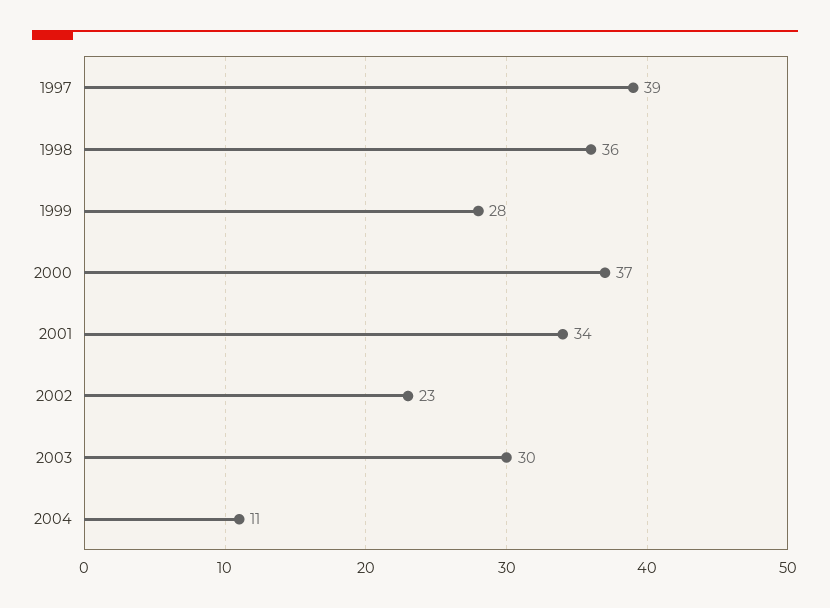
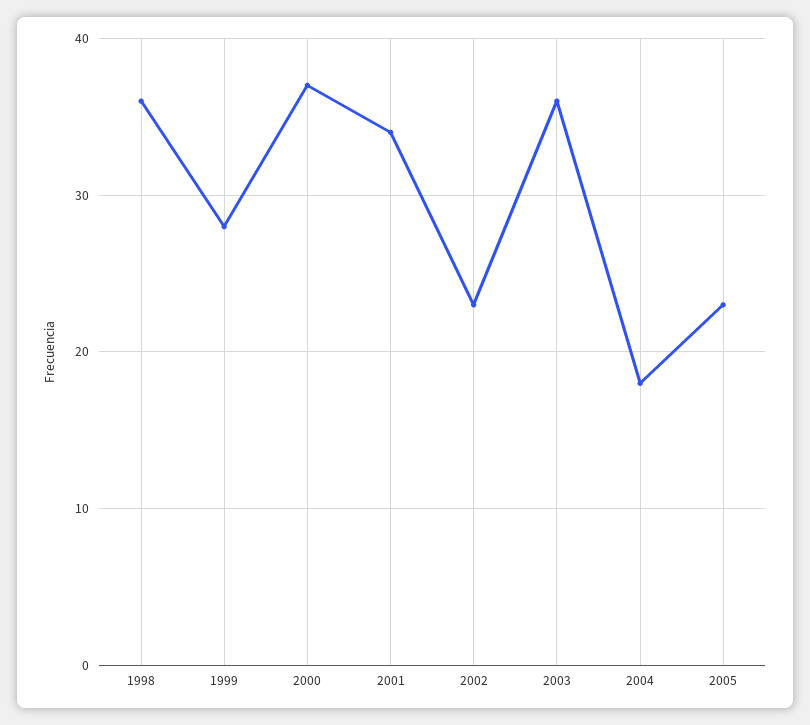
1997: 39 -> none
2003: 30 -> 36
2004: 11 -> 18
2005: none -> 23

